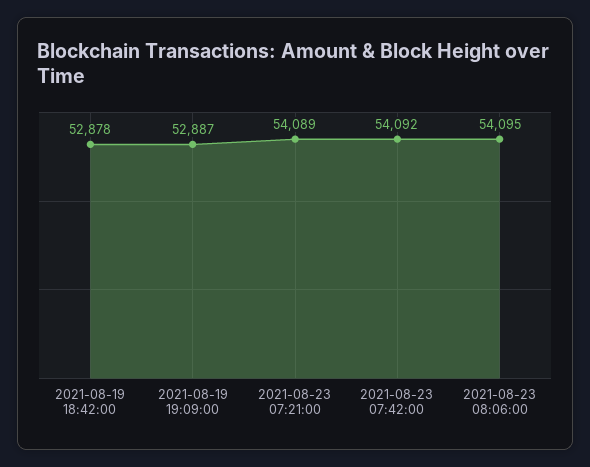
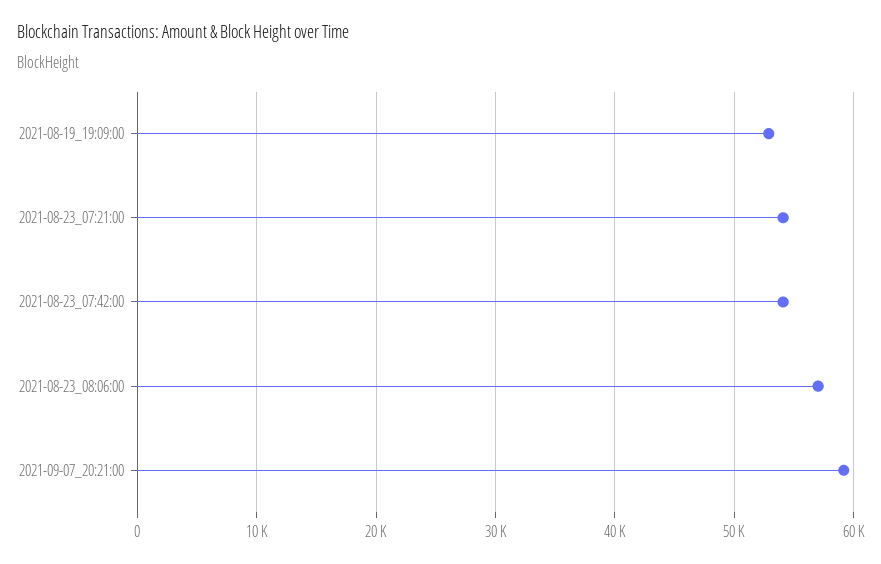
2021-08-19 18:42:00: 52878 -> none
2021-08-23 08:06:00: 54095 -> 57000
2021-09-07_20:21:00: none -> 59000

